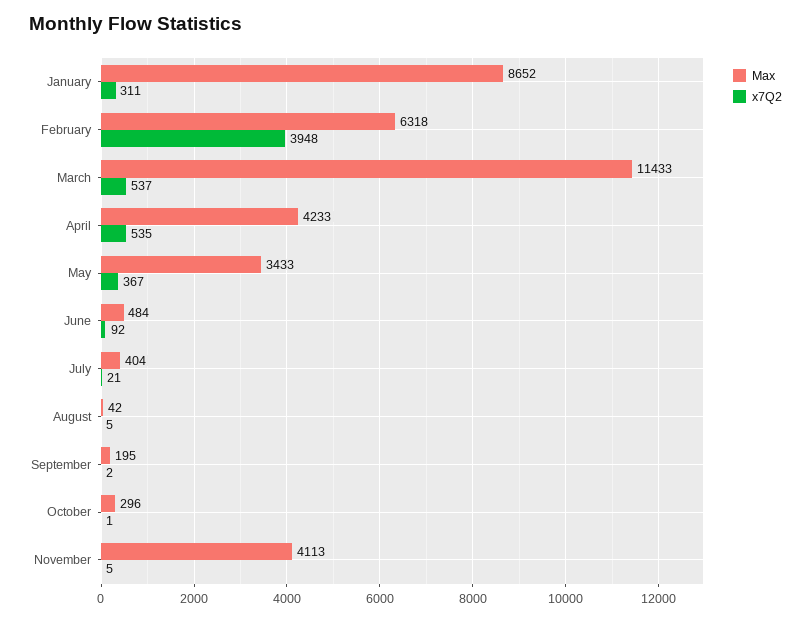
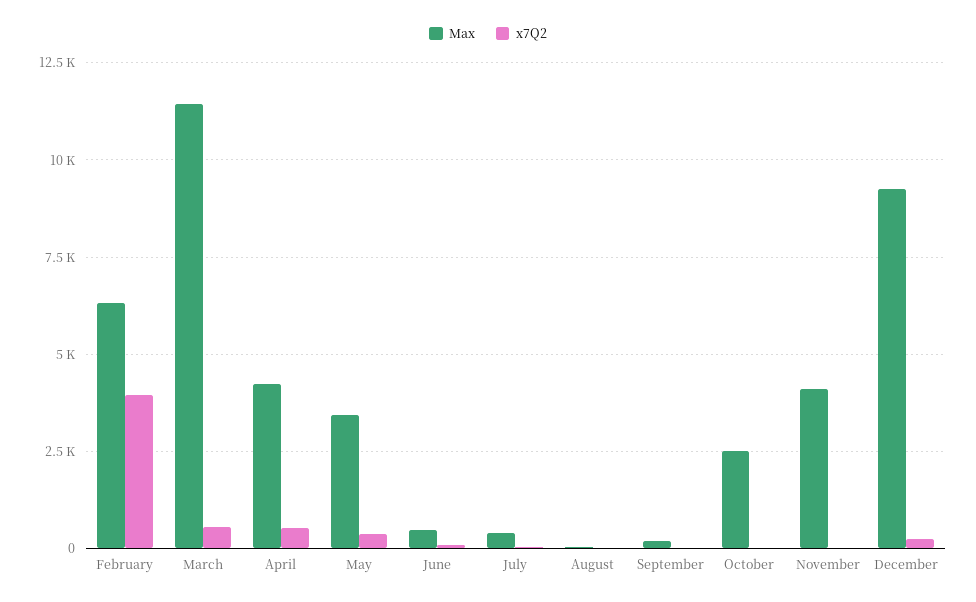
Max, January: 8652 -> none
x7Q2, January: 311 -> none
Max, October: 296 -> 2500
Max, December: none -> 9250
x7Q2, December: none -> 250

